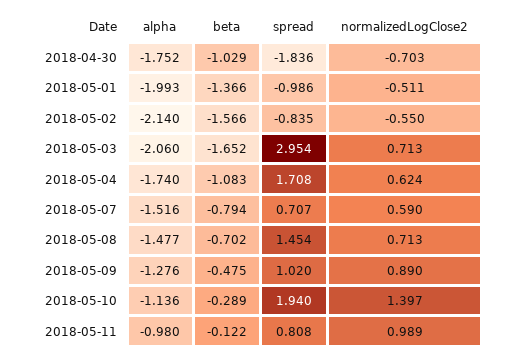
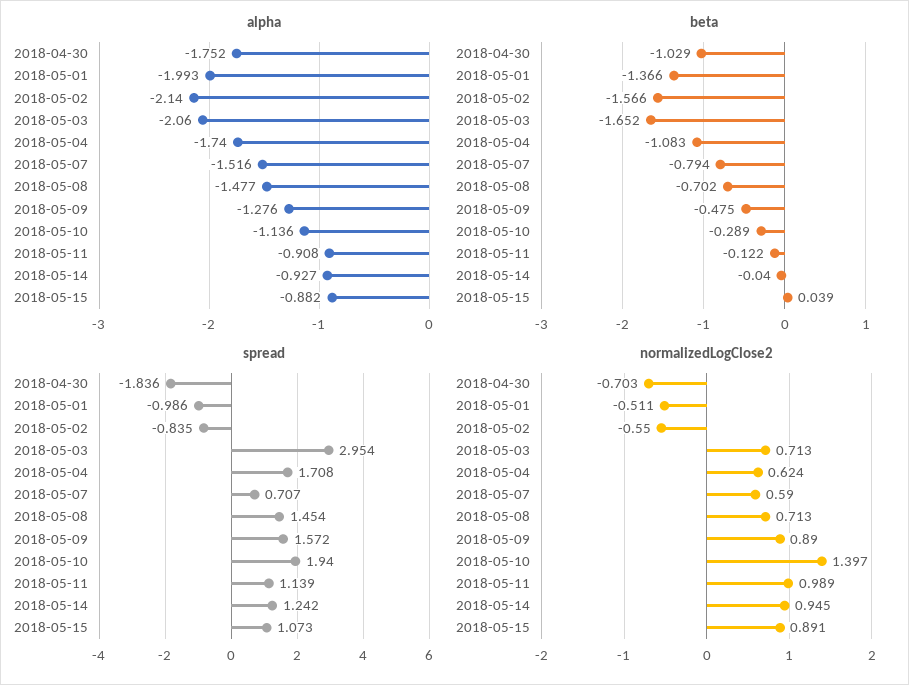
spread, 2018-05-09: 1.02 -> 1.572
alpha, 2018-05-11: -0.98 -> -0.908
spread, 2018-05-11: 0.808 -> 1.139
alpha, 2018-05-14: none -> -0.927
alpha, 2018-05-15: none -> -0.882
beta, 2018-05-14: none -> -0.04
beta, 2018-05-15: none -> 0.039
spread, 2018-05-14: none -> 1.242
spread, 2018-05-15: none -> 1.073
normalizedLogClose2, 2018-05-14: none -> 0.945
normalizedLogClose2, 2018-05-15: none -> 0.891

